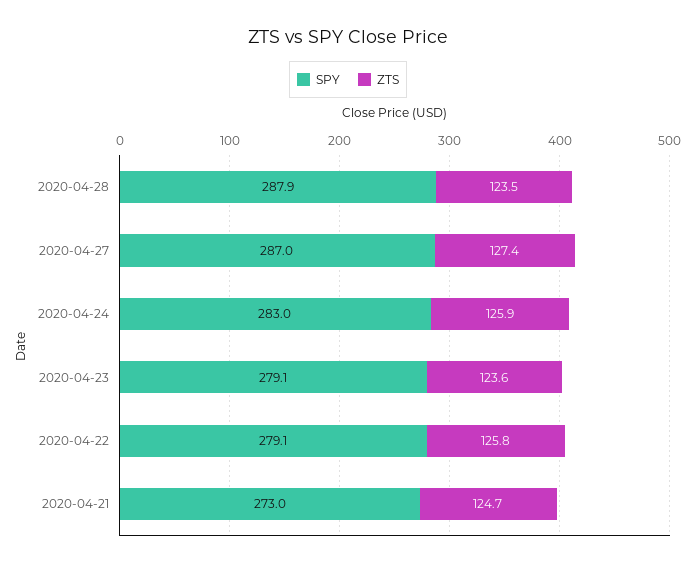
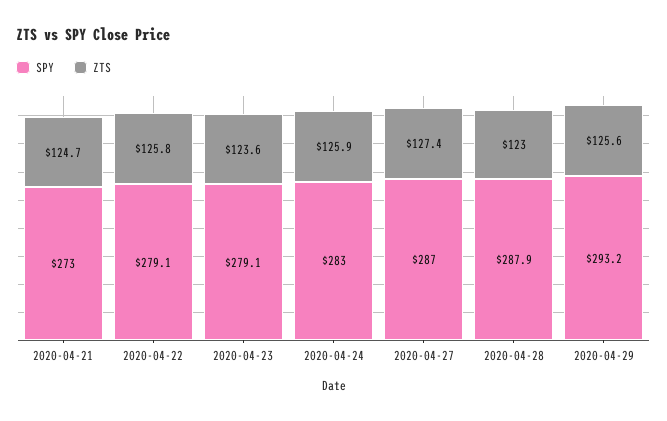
ZTS, 2020-04-28: 123.5 -> 123
SPY, 2020-04-29: none -> 293.2
ZTS, 2020-04-29: none -> 125.6

